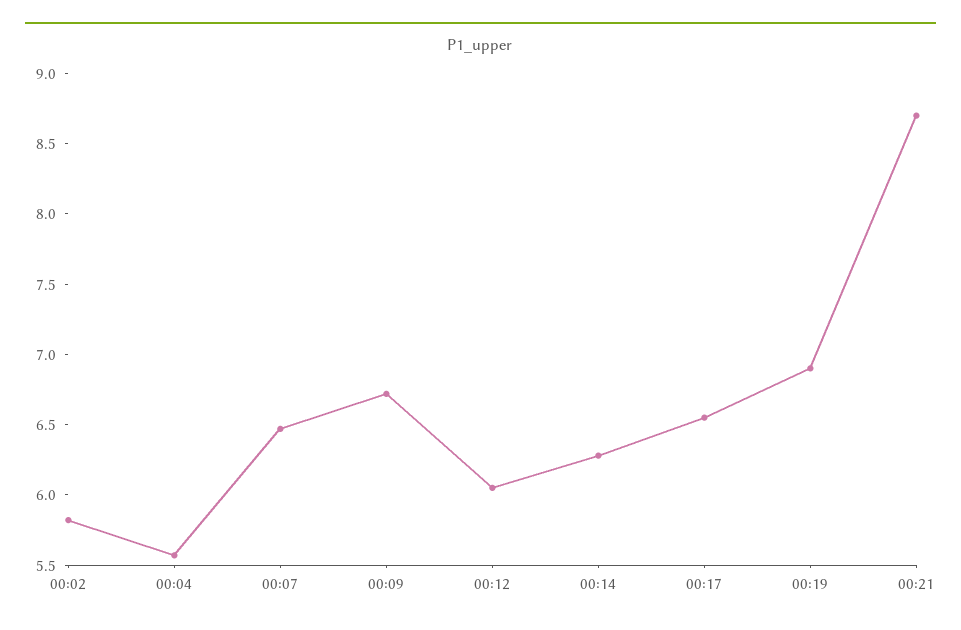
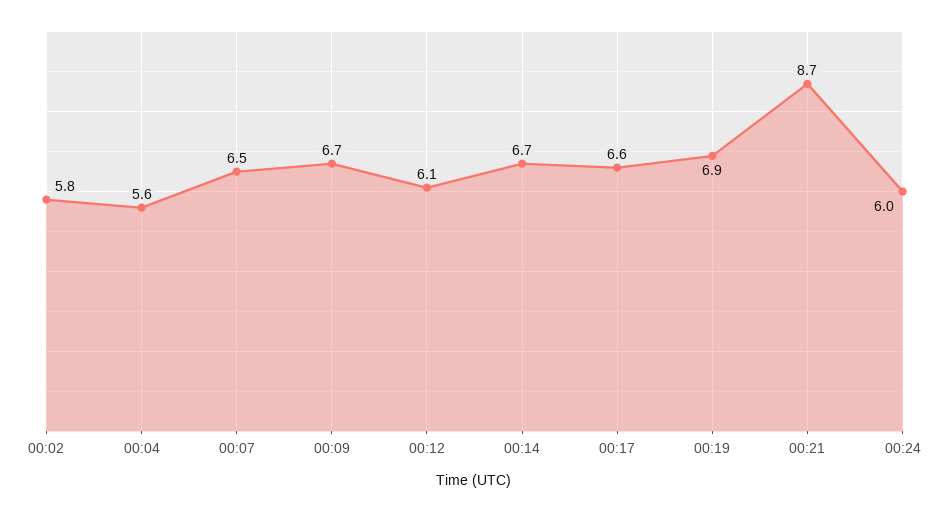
00:14: 6.3 -> 6.7
00:24: none -> 6

